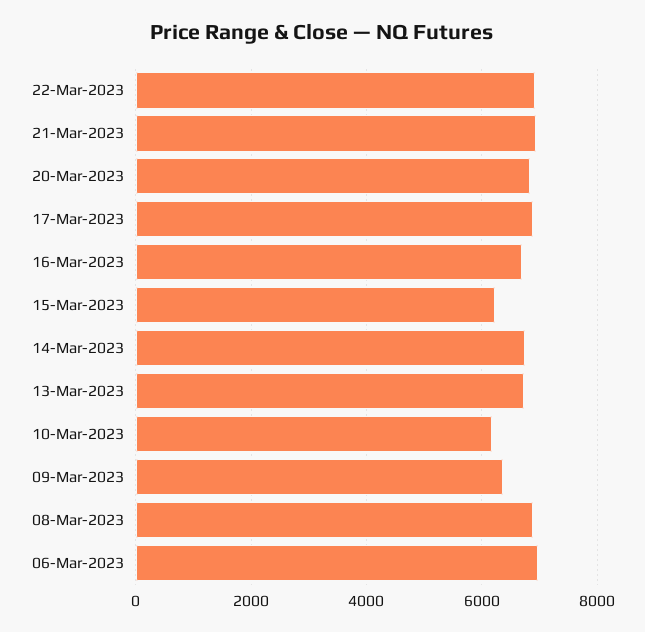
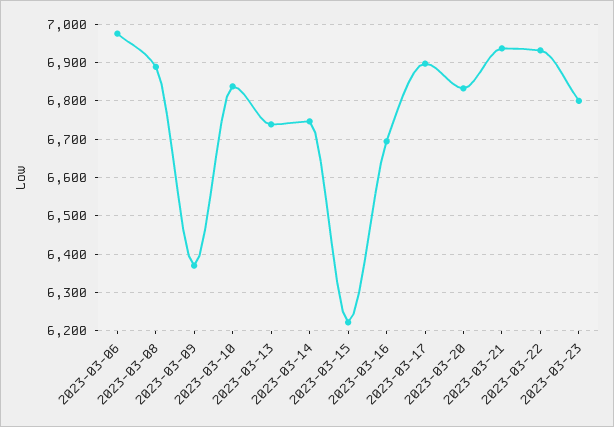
10-Mar-2023: 6200 -> 6840
2023-03-23: none -> 6800

